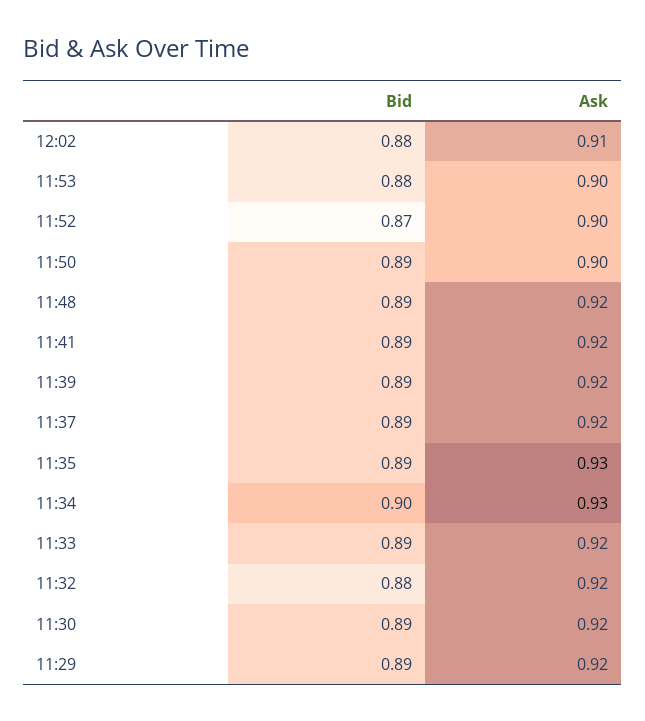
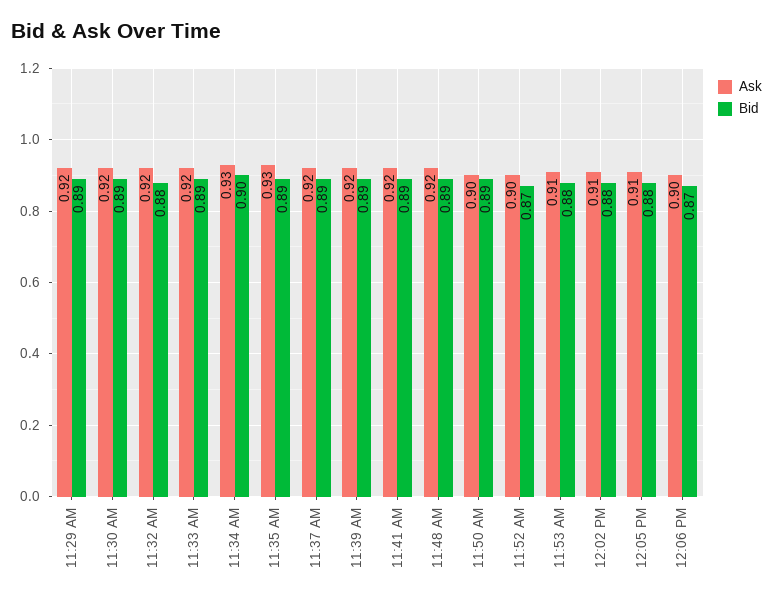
Ask, 11:53: 0.9 -> 0.91
Ask, 12:05 PM: none -> 0.91
Bid, 12:05 PM: none -> 0.88
Ask, 12:06 PM: none -> 0.9
Bid, 12:06 PM: none -> 0.87

